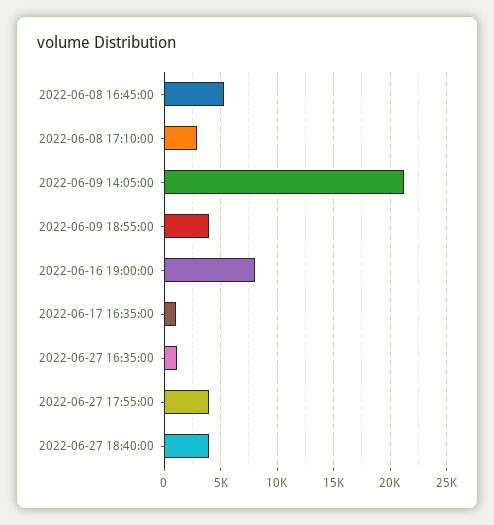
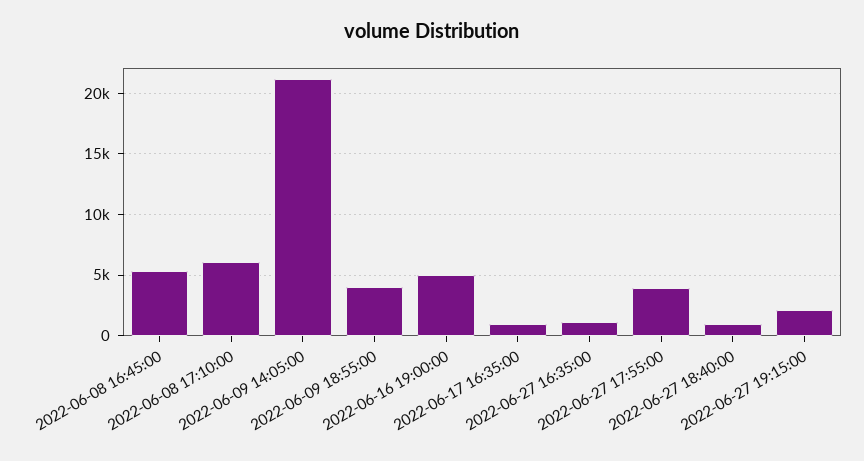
2022-06-08 17:10:00: 3000 -> 6000
2022-06-16 19:00:00: 8000 -> 5000
2022-06-27 18:40:00: 4000 -> 1000
2022-06-27 19:15:00: none -> 2000

